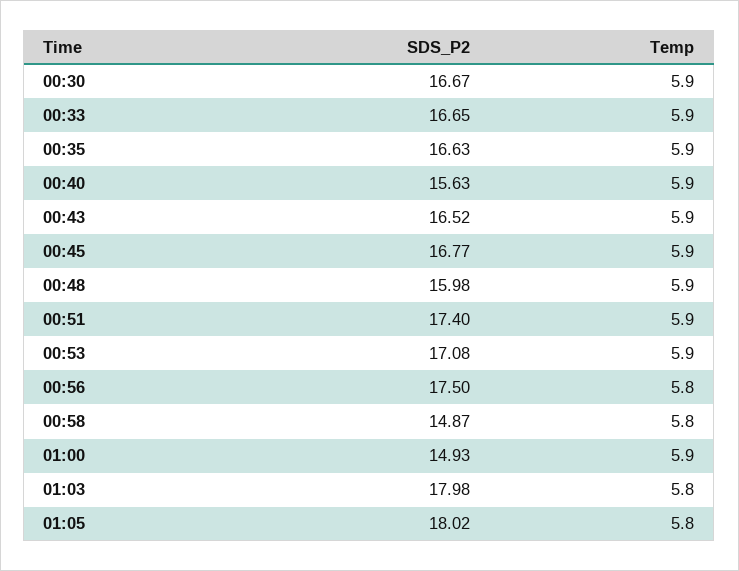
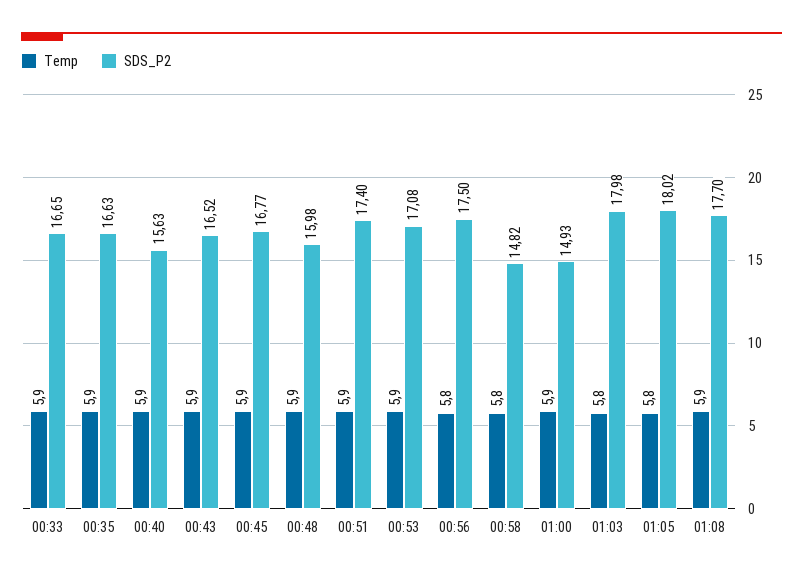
SDS_P2, 00:30: 16.67 -> none
Temp, 00:30: 5.9 -> none
SDS_P2, 00:58: 14.87 -> 14.82
Temp, 01:08: none -> 5.9
SDS_P2, 01:08: none -> 17.7

